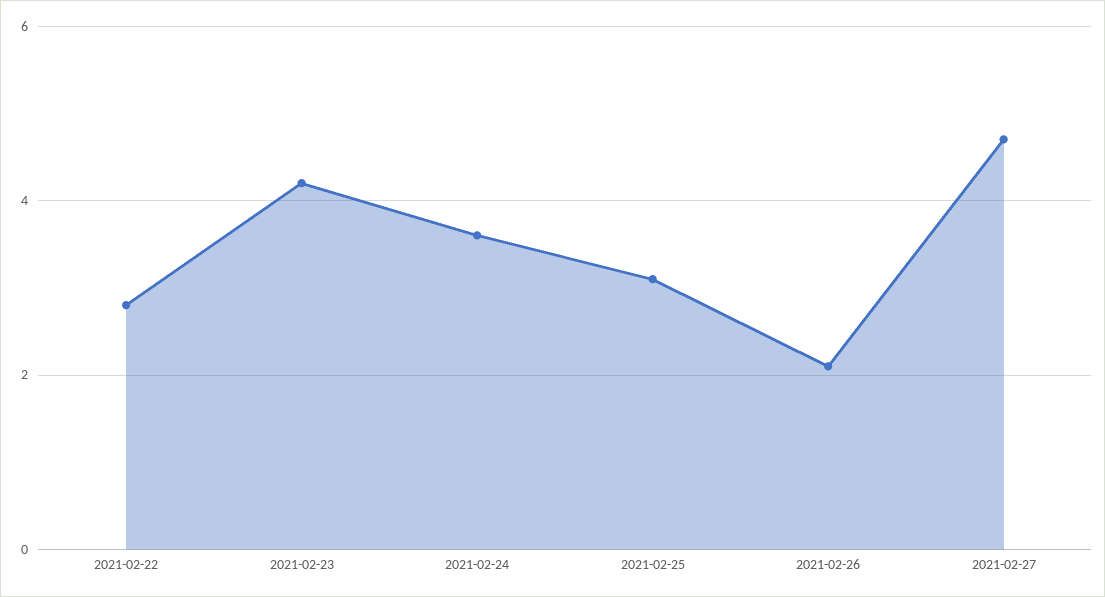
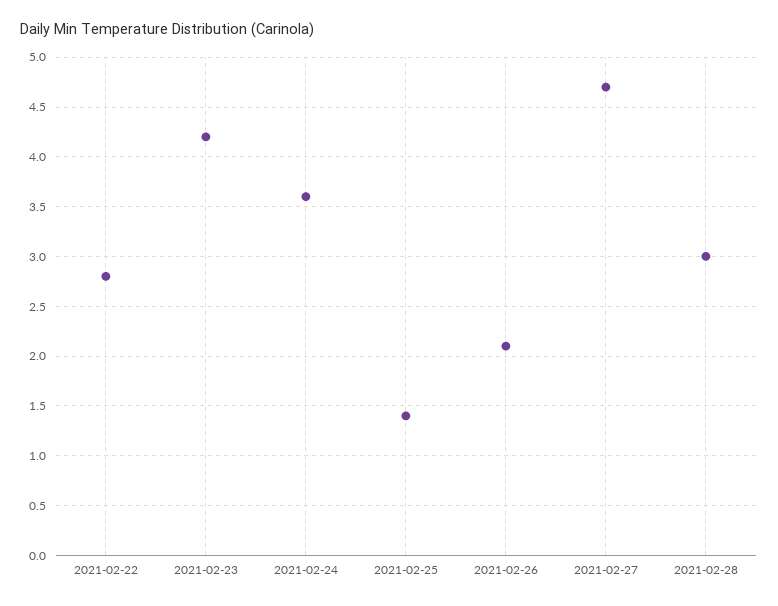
2021-02-25: 3 -> 1.4
2021-02-28: none -> 3

